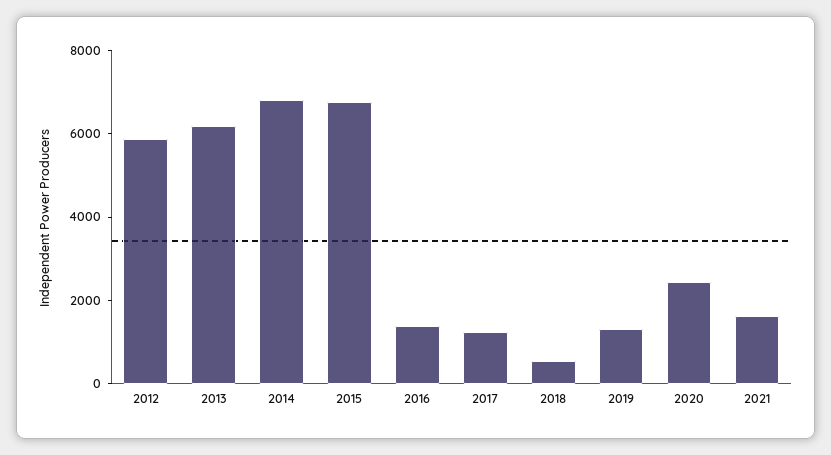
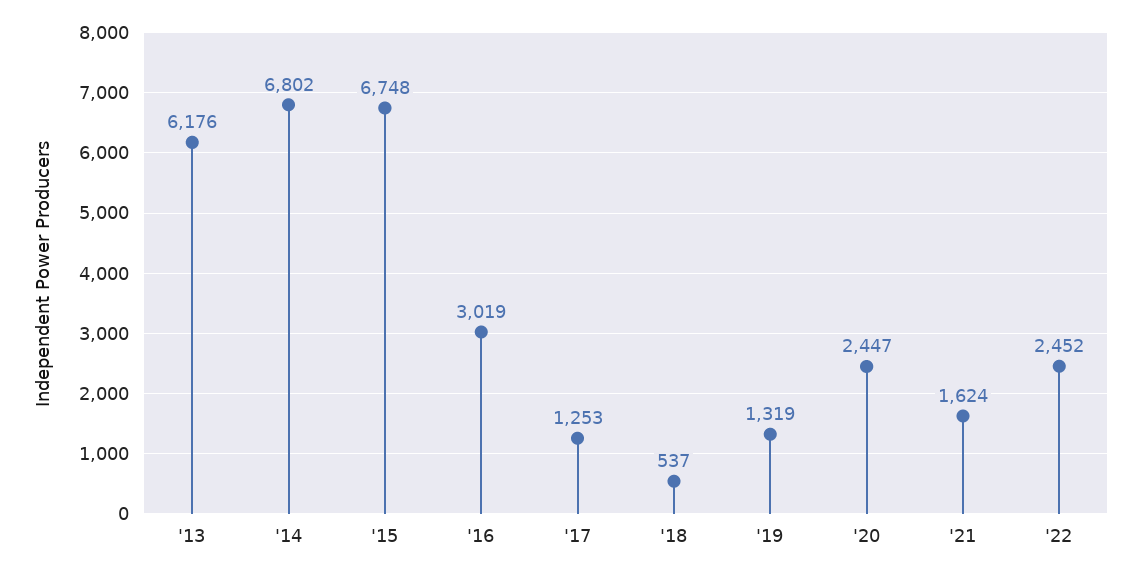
2012: 6000 -> none
2016: 1500 -> 3019
'22: none -> 2452

